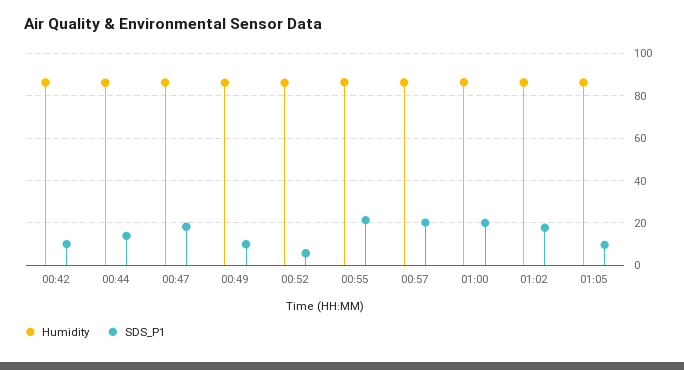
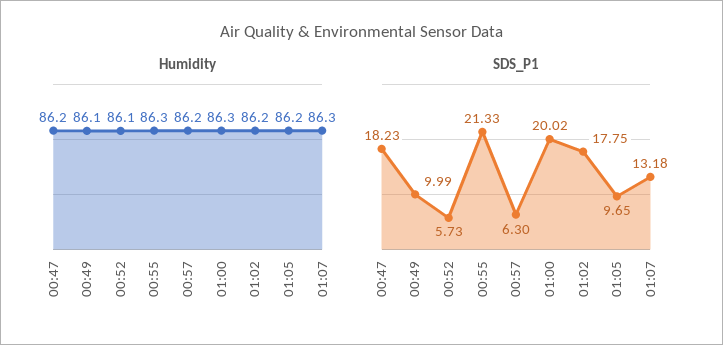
Humidity, 00:42: 85 -> none
SDS_P1, 00:42: 10 -> none
Humidity, 00:44: 85 -> none
SDS_P1, 00:44: 15 -> none
SDS_P1, 00:57: 20 -> 6.3
Humidity, 01:07: none -> 86.3
SDS_P1, 01:07: none -> 13.18

